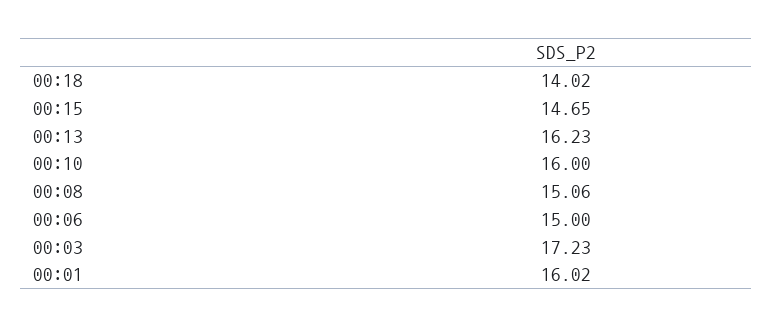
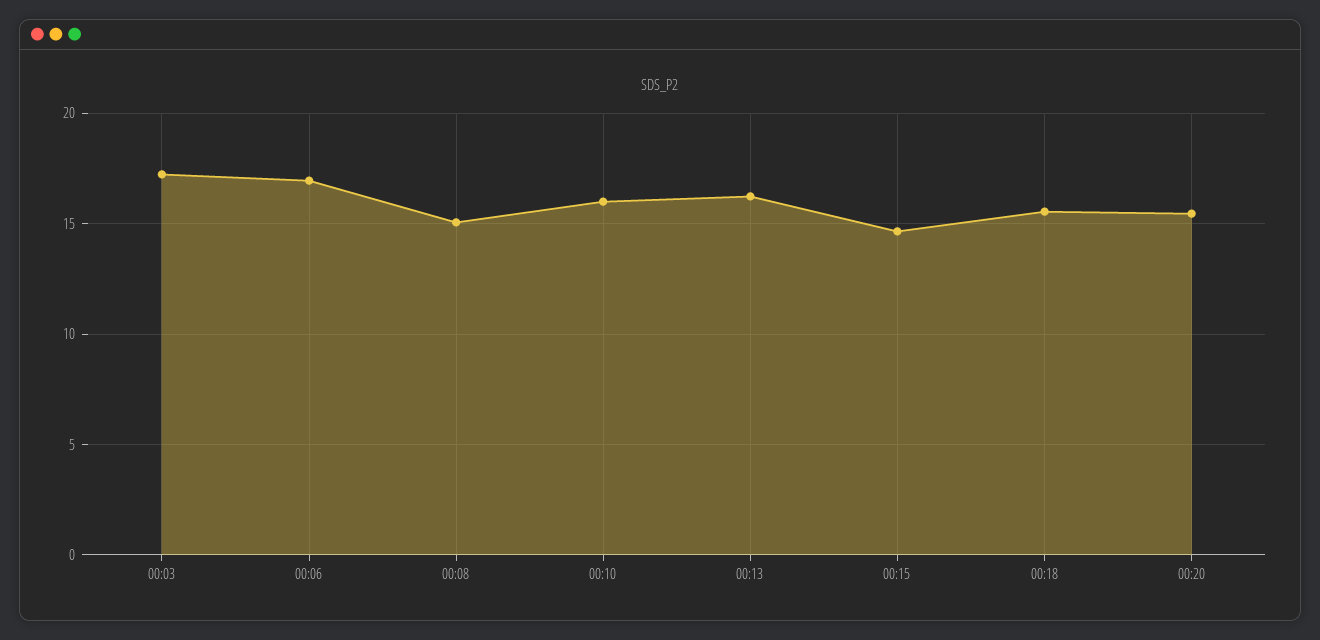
00:18: 14.02 -> 15.5
00:06: 15 -> 17
00:01: 16.02 -> none
00:20: none -> 15.5

